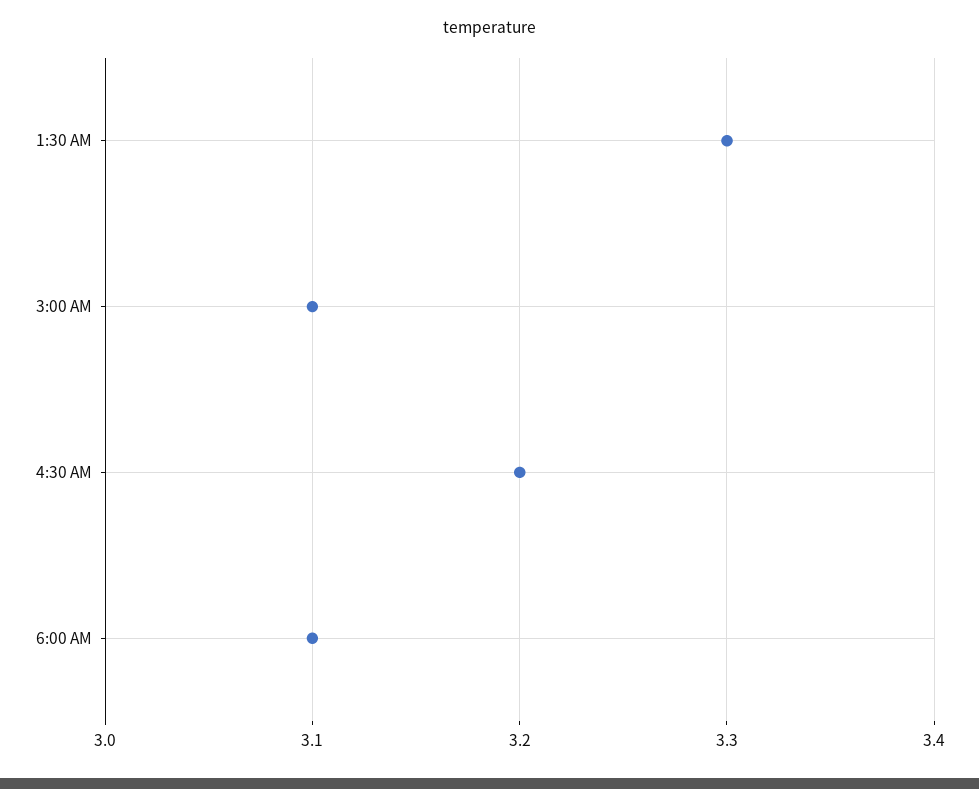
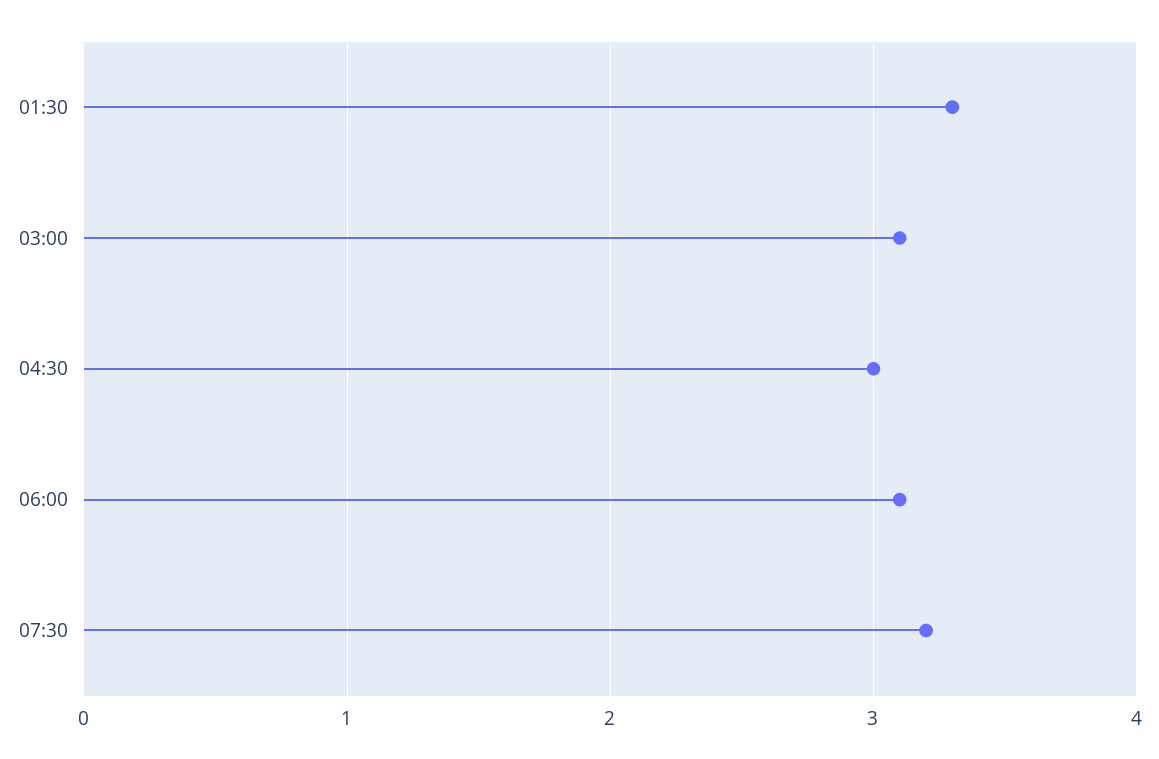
4:30 AM: 3.2 -> 3
07:30: none -> 3.2

